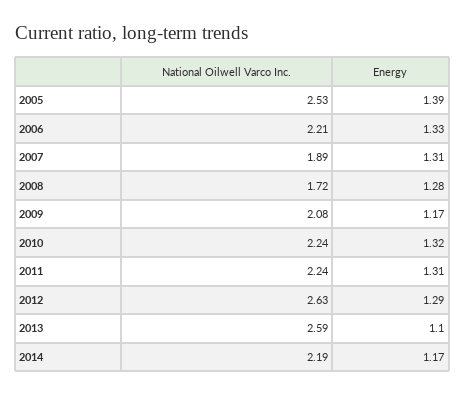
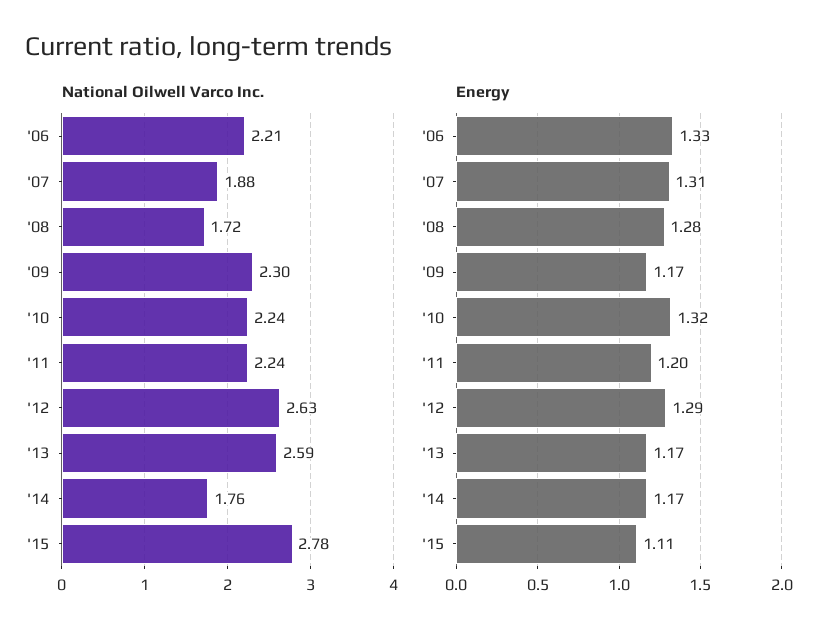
National Oilwell Varco Inc., 2005: 2.53 -> none
Energy, 2005: 1.39 -> none
National Oilwell Varco Inc., 2007: 1.89 -> 1.88
National Oilwell Varco Inc., 2009: 2.08 -> 2.3
Energy, 2011: 1.31 -> 1.2
Energy, 2013: 1.1 -> 1.17
National Oilwell Varco Inc., 2014: 2.19 -> 1.76
National Oilwell Varco Inc., '15: none -> 2.78
Energy, '15: none -> 1.11

